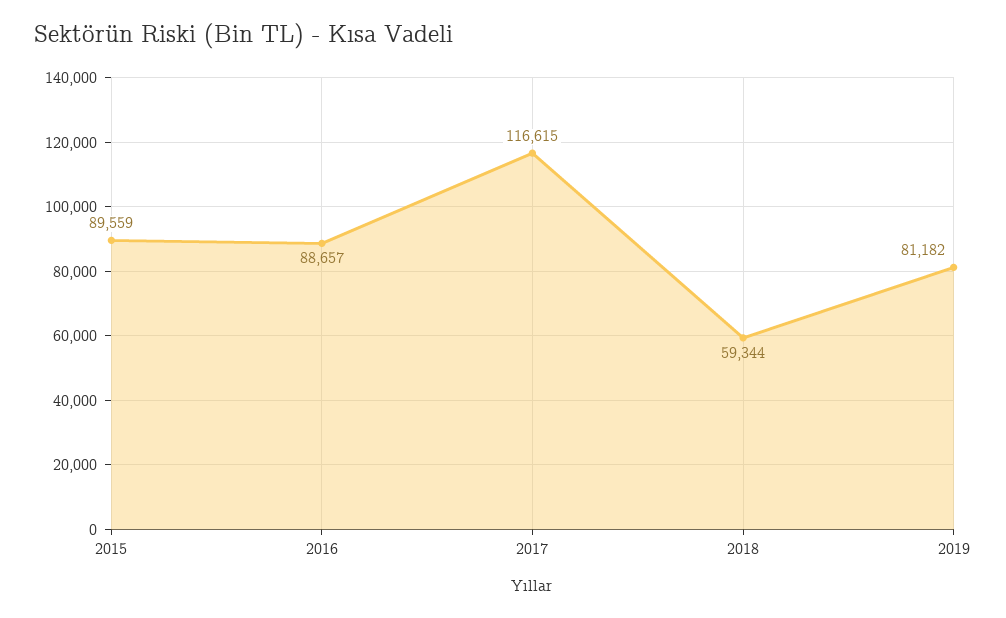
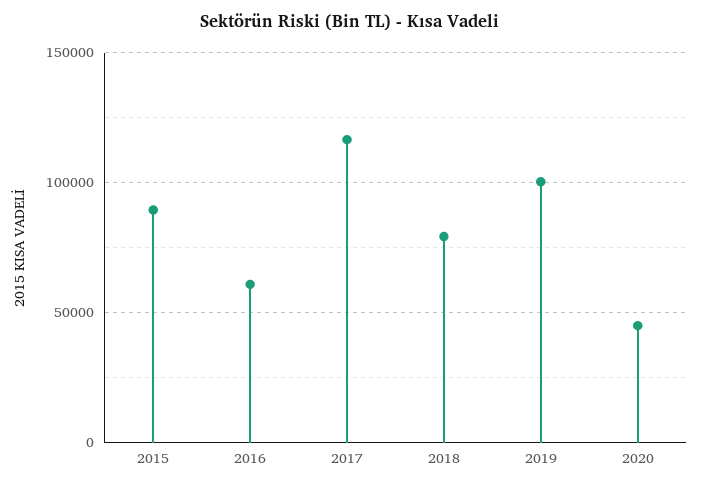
2016: 88657 -> 60000
2018: 59344 -> 80000
2019: 81182 -> 100000
2020: none -> 45000

